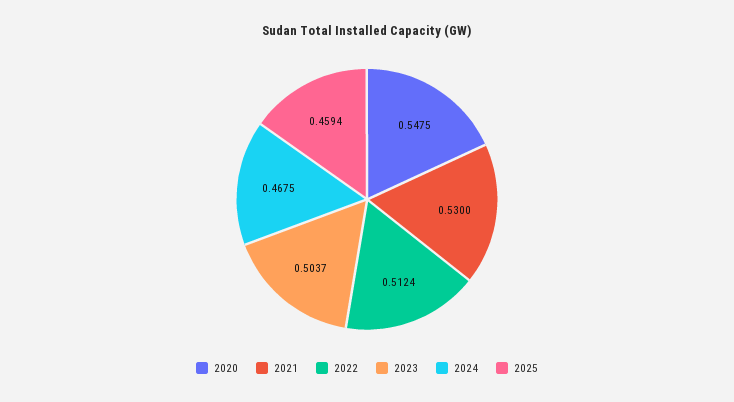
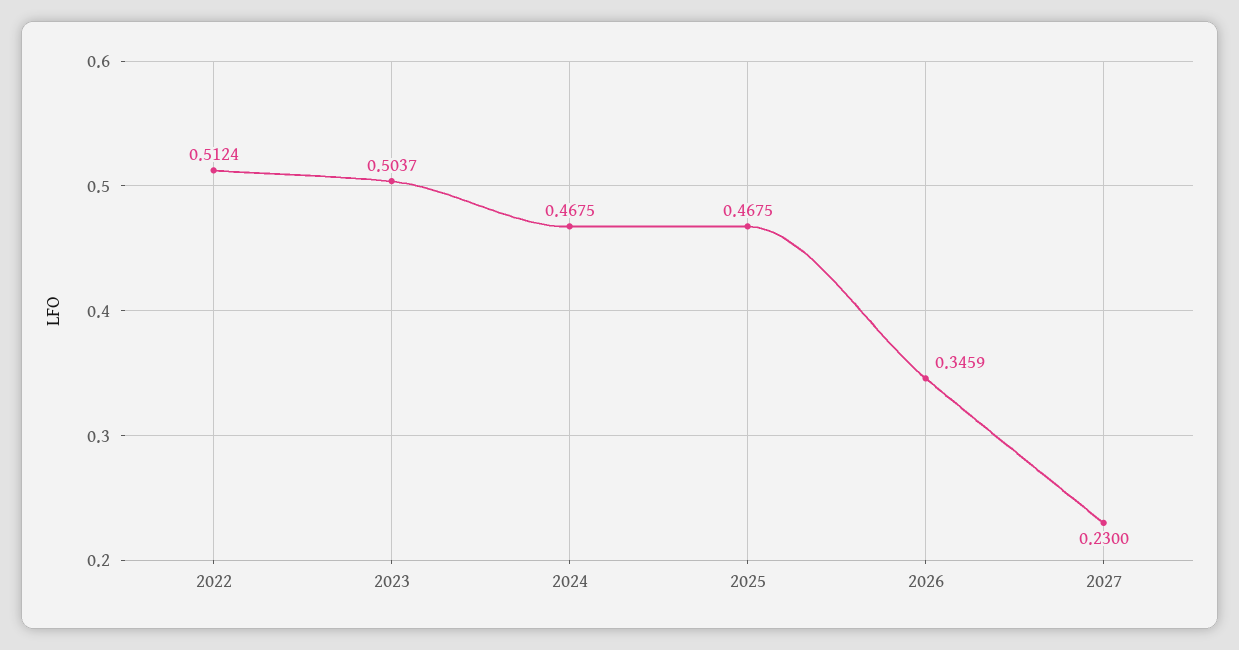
2020: 0.5475 -> none
2021: 0.53 -> none
2025: 0.4594 -> 0.4675
2026: none -> 0.3459
2027: none -> 0.23

